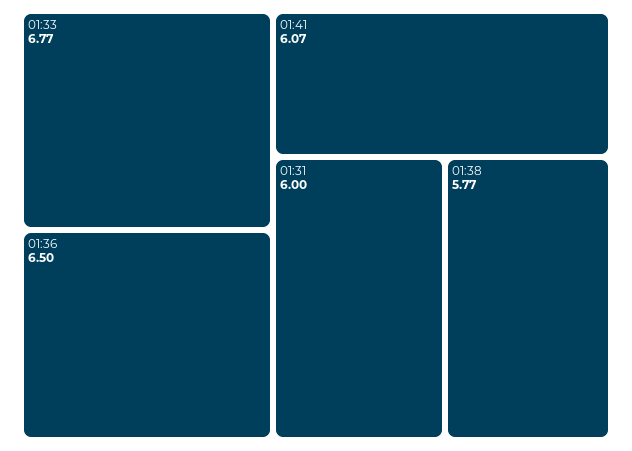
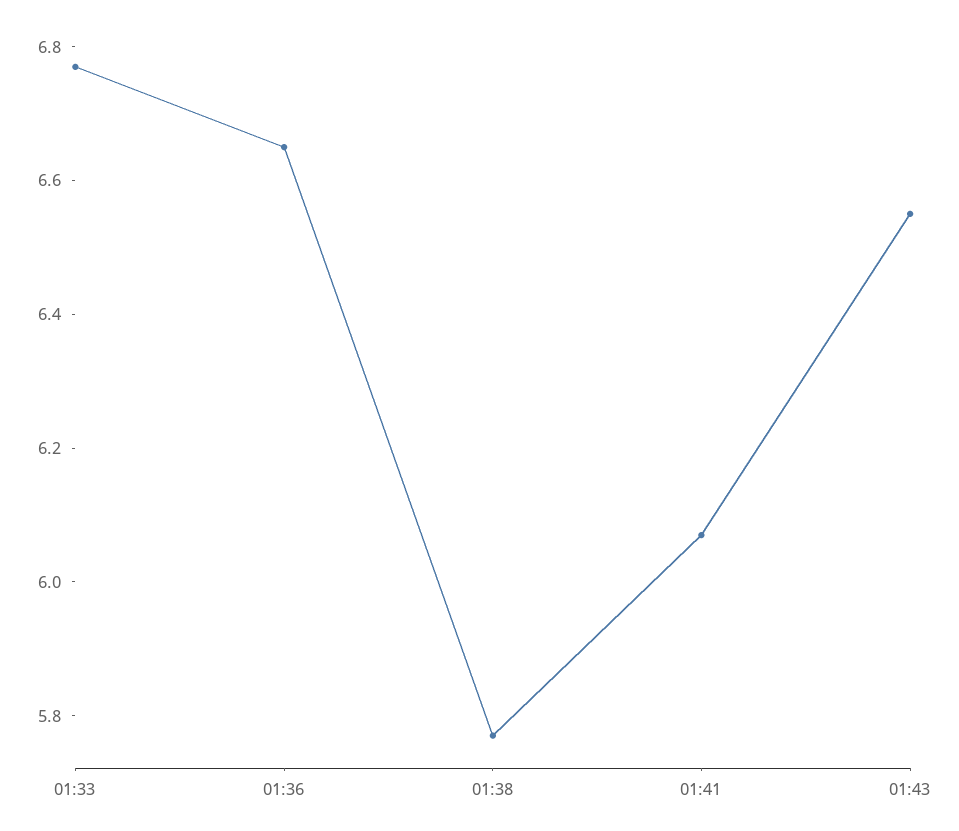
01:36: 6.5 -> 6.65
01:31: 6 -> none
01:43: none -> 6.55

